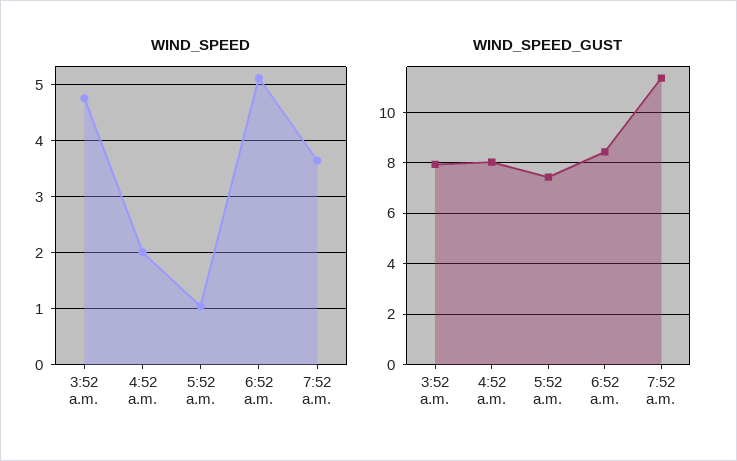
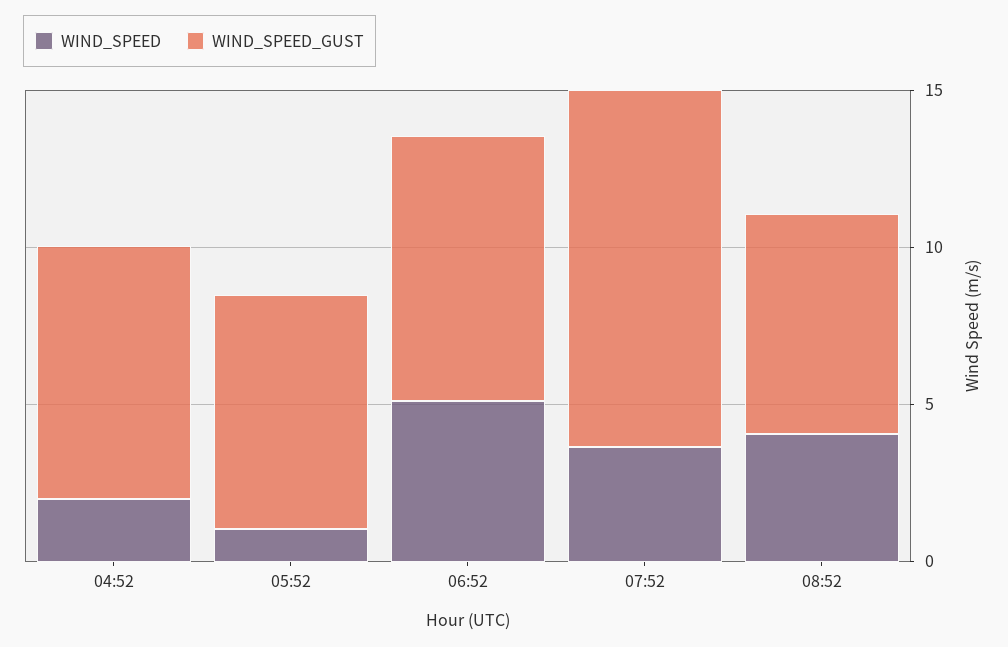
WIND_SPEED, 3:52 a.m.: 4.8 -> none
WIND_SPEED_GUST, 3:52 a.m.: 8 -> none
WIND_SPEED, 08:52: none -> 4
WIND_SPEED_GUST, 08:52: none -> 7

